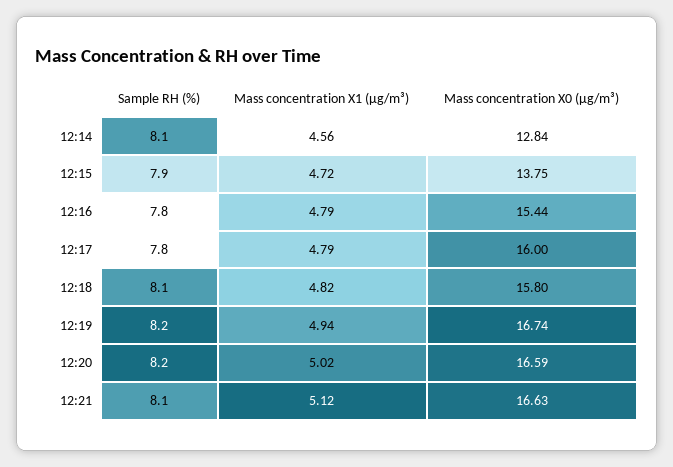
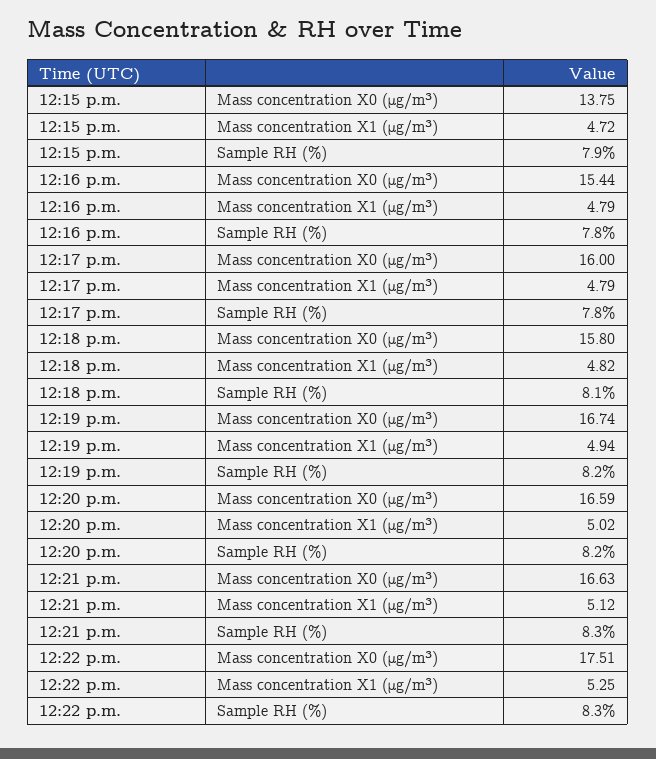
Sample RH (%), 12:14: 8.1 -> none
Mass concentration X1 (μg/m³), 12:14: 4.56 -> none
Mass concentration X0 (μg/m³), 12:14: 12.84 -> none
Sample RH (%), 12:21: 8.1 -> 8.3
Mass concentration X0 (μg/m³), 12:22 p.m.: none -> 17.51
Mass concentration X1 (μg/m³), 12:22 p.m.: none -> 5.25
Sample RH (%), 12:22 p.m.: none -> 8.3

